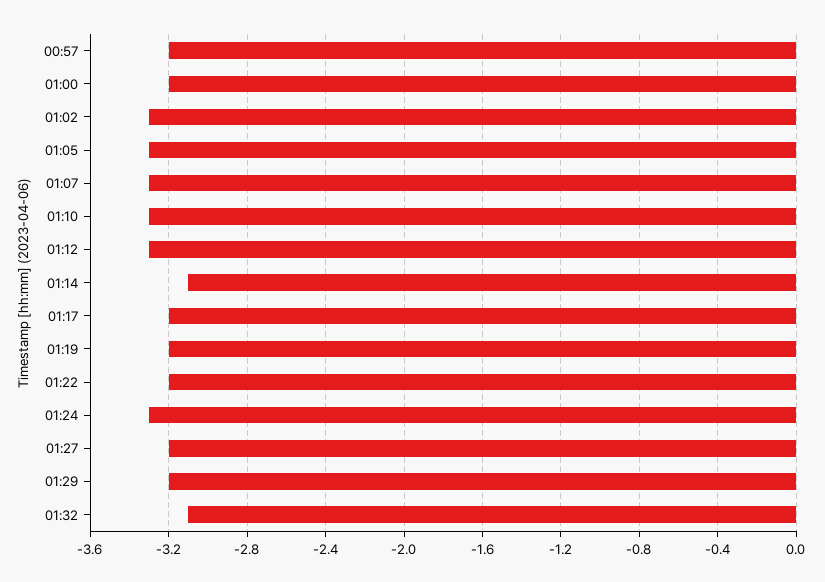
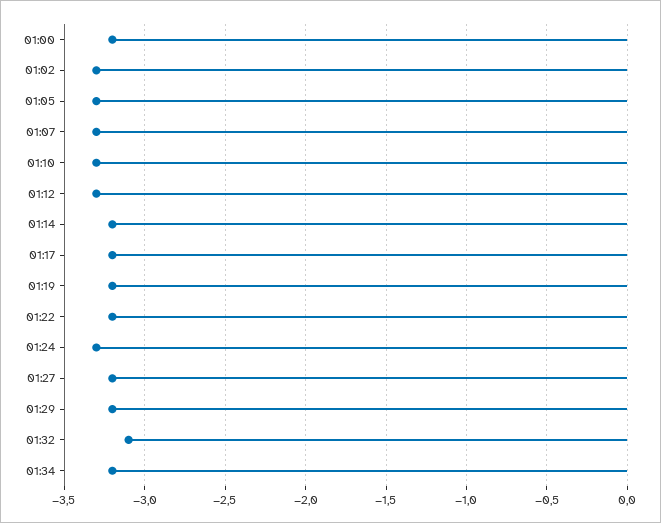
00:57: -3.2 -> none
01:14: -3.1 -> -3.2
01:34: none -> -3.2

